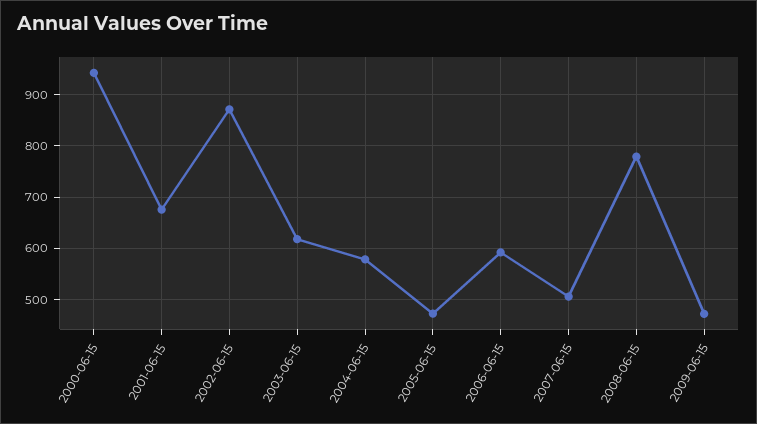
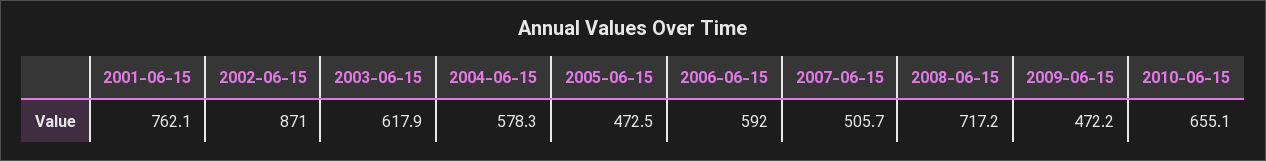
2000-06-15: 940 -> none
2001-06-15: 680 -> 762.1
2008-06-15: 780 -> 717.2
2010-06-15: none -> 655.1

